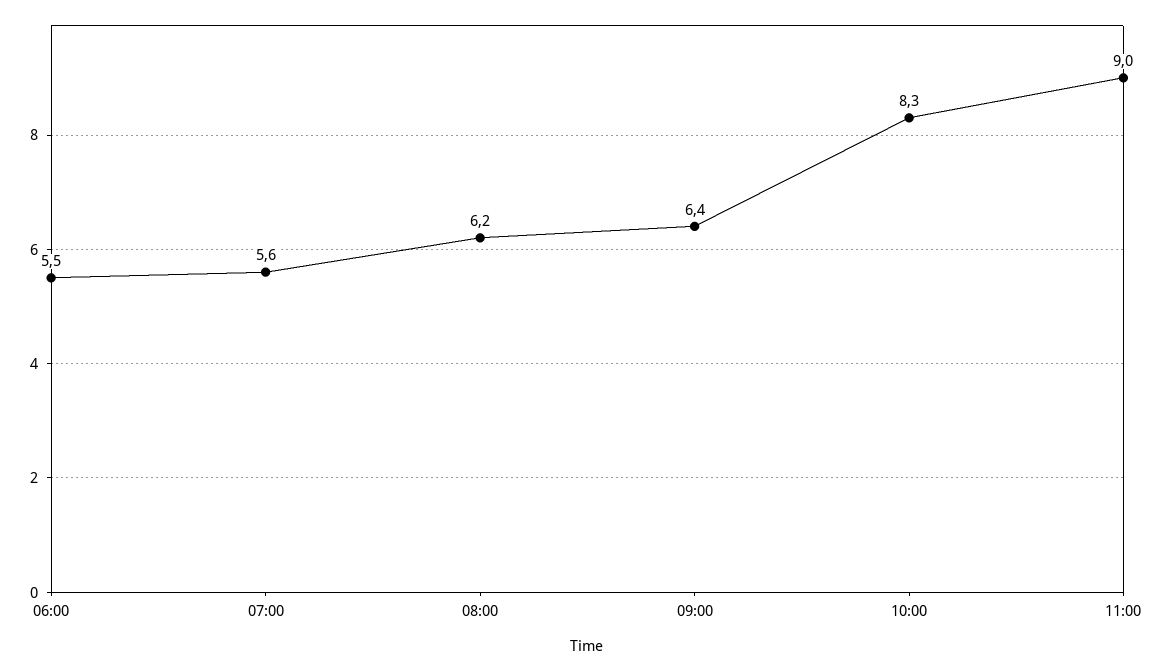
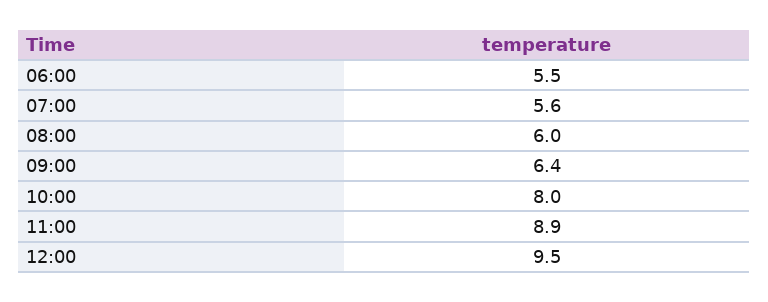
08:00: 6.2 -> 6
10:00: 8.3 -> 8
11:00: 9 -> 8.9
12:00: none -> 9.5

